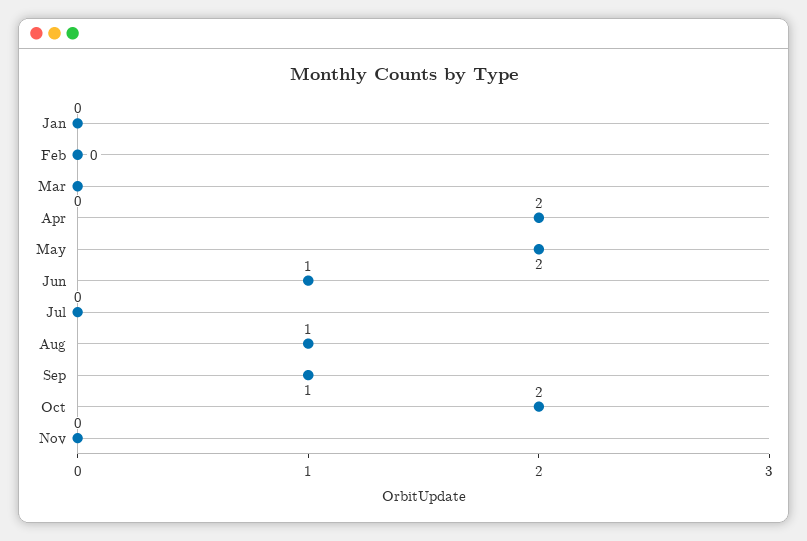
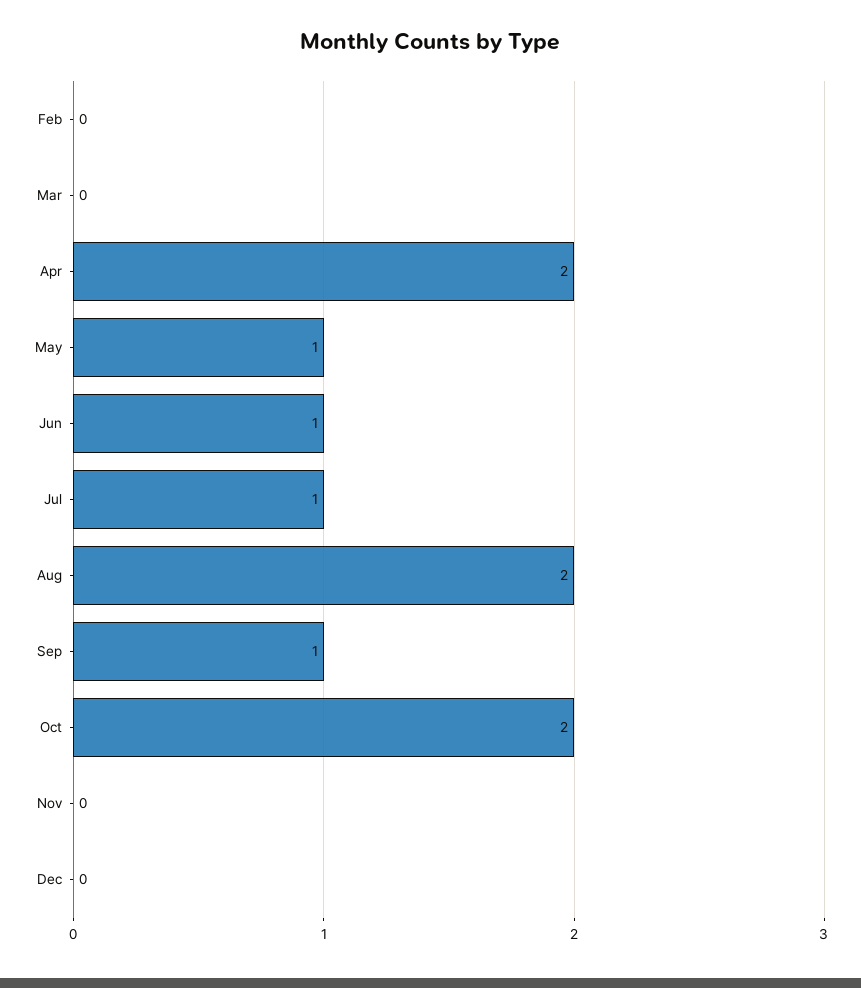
Jan: 0 -> none
May: 2 -> 1
Jul: 0 -> 1
Aug: 1 -> 2
Dec: none -> 0

